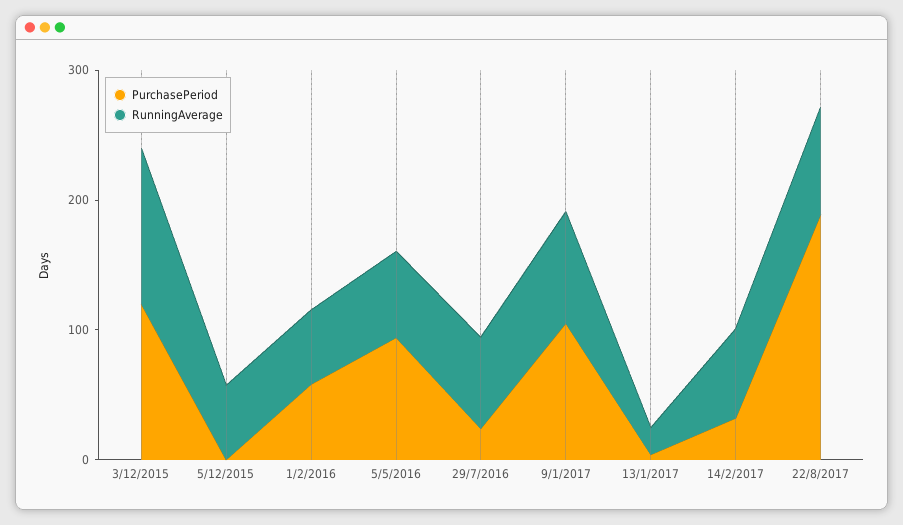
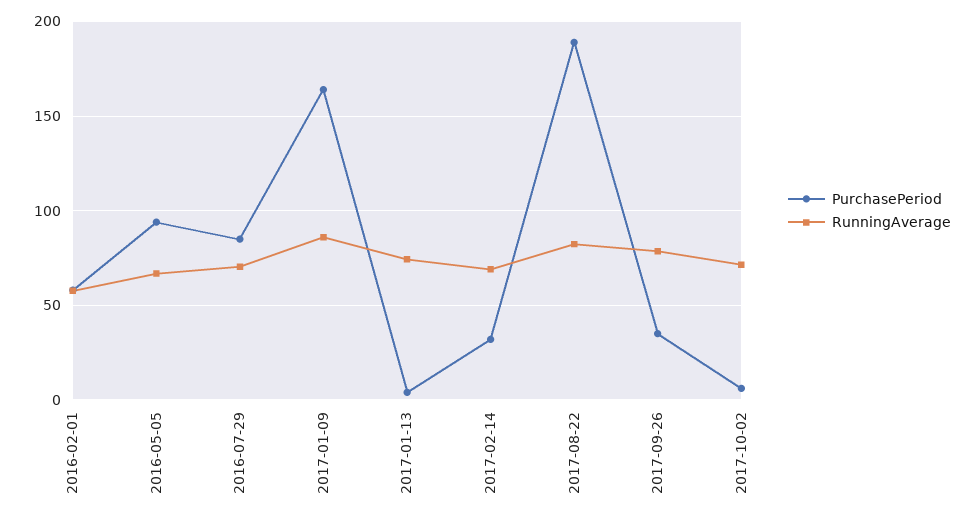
PurchasePeriod, 3/12/2015: 120 -> none
RunningAverage, 3/12/2015: 120 -> none
PurchasePeriod, 5/12/2015: 0 -> none
RunningAverage, 5/12/2015: 60 -> none
PurchasePeriod, 29/7/2016: 20 -> 85
PurchasePeriod, 9/1/2017: 100 -> 165
RunningAverage, 13/1/2017: 20 -> 75
PurchasePeriod, 2017-09-26: none -> 35
RunningAverage, 2017-09-26: none -> 80
PurchasePeriod, 2017-10-02: none -> 5
RunningAverage, 2017-10-02: none -> 70

